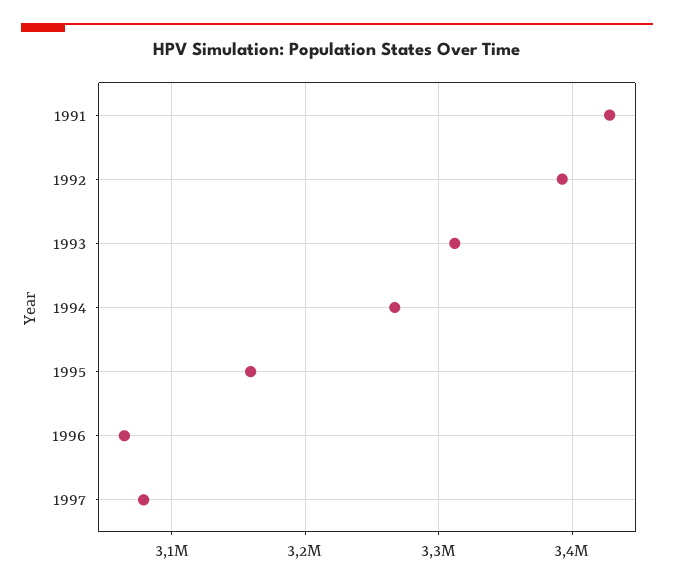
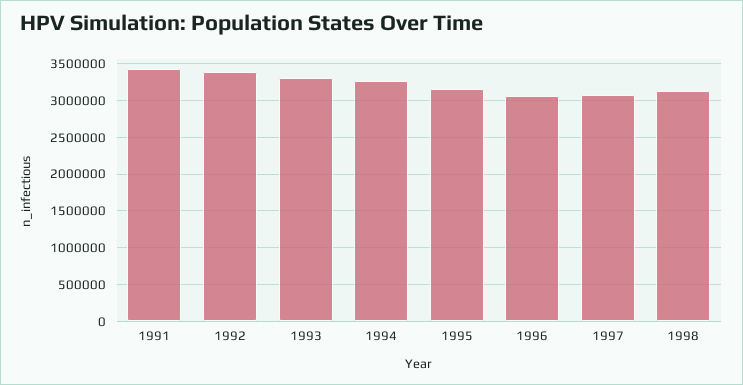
1998: none -> 3100000

